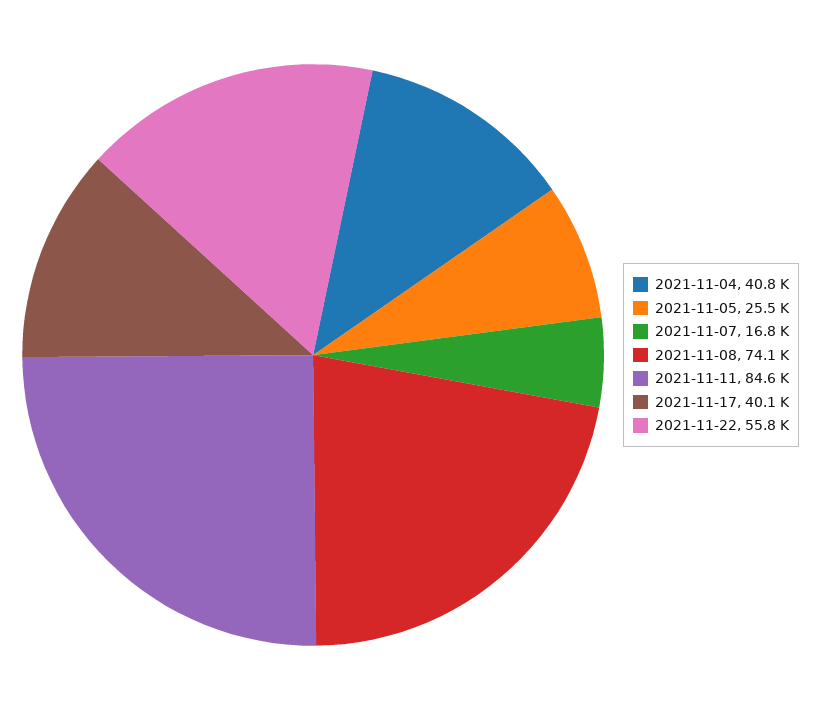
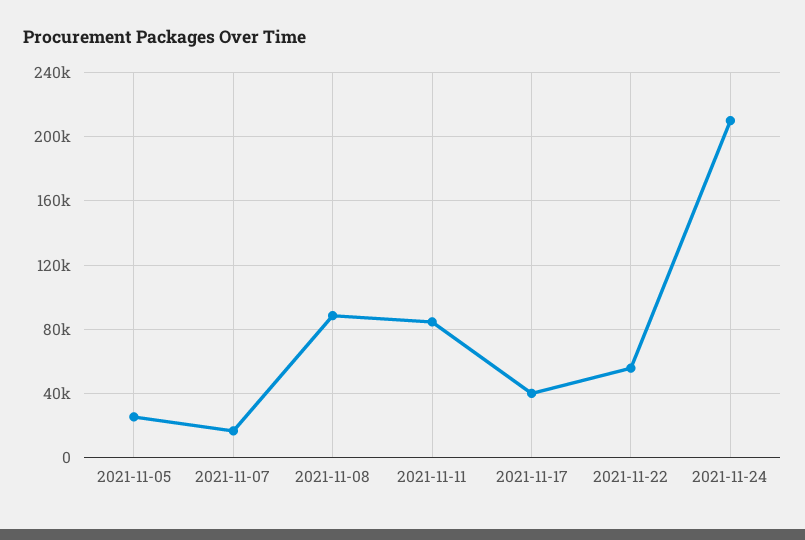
2021-11-04: 40800 -> none
2021-11-08: 74100 -> 90000
2021-11-24: none -> 210000

